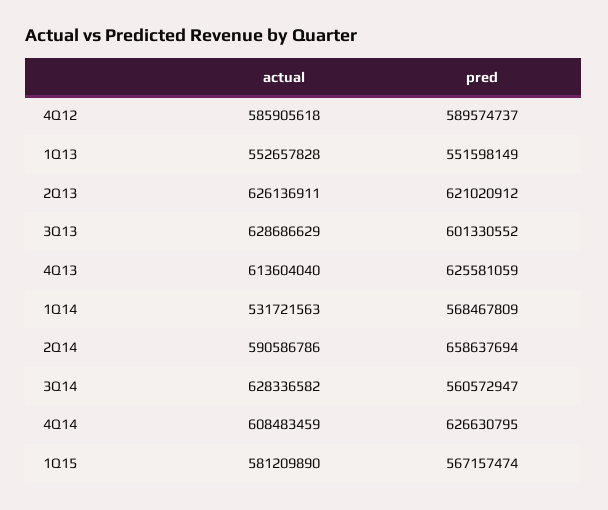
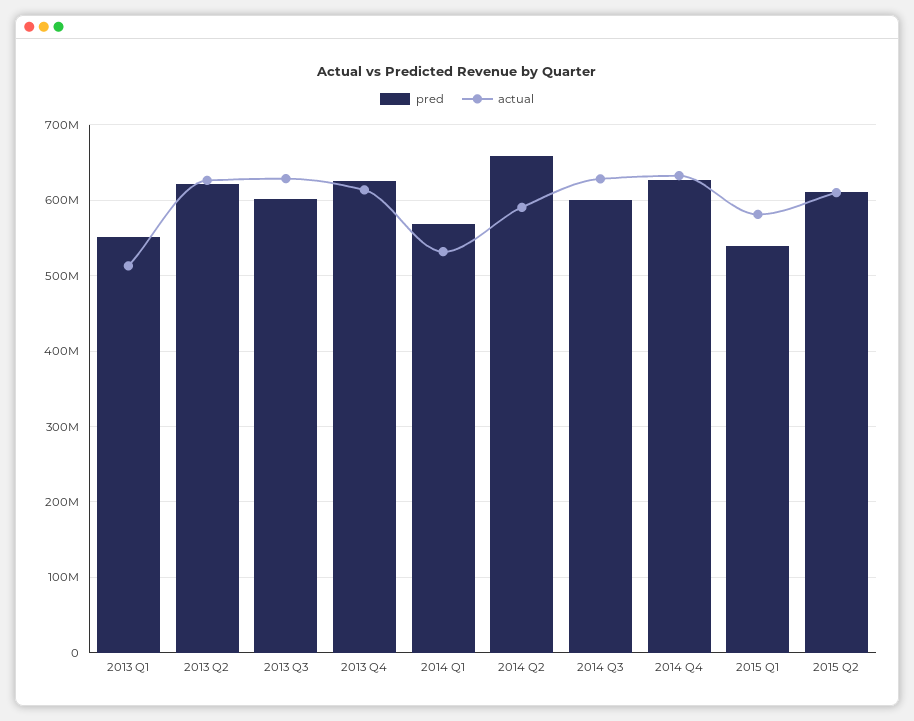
actual, 4Q12: 585905618 -> none
pred, 4Q12: 589574737 -> none
actual, 1Q13: 552657828 -> 510000000
pred, 3Q14: 560572947 -> 600000000
actual, 4Q14: 608483459 -> 630000000
pred, 1Q15: 567157474 -> 540000000
pred, 2015 Q2: none -> 610000000
actual, 2015 Q2: none -> 610000000

